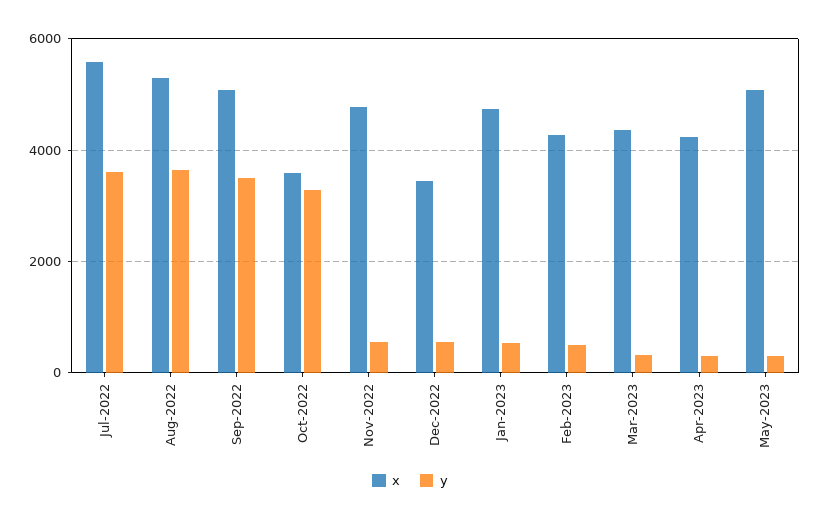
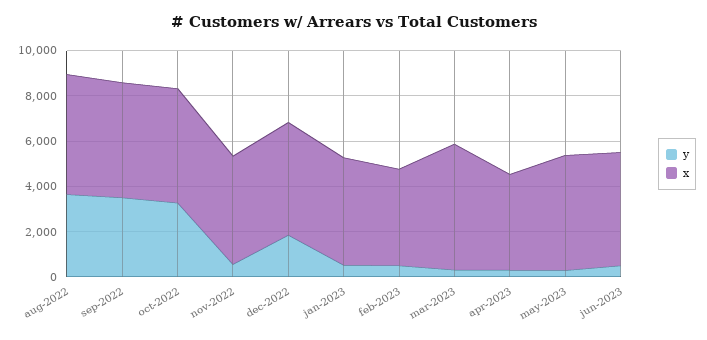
x, Jul-2022: 5600 -> none
y, Jul-2022: 3600 -> none
x, Oct-2022: 3600 -> 5000
x, Dec-2022: 3400 -> 5000
y, Dec-2022: 600 -> 2000
x, Mar-2023: 4400 -> 5500
y, jun-2023: none -> 500
x, jun-2023: none -> 5000

